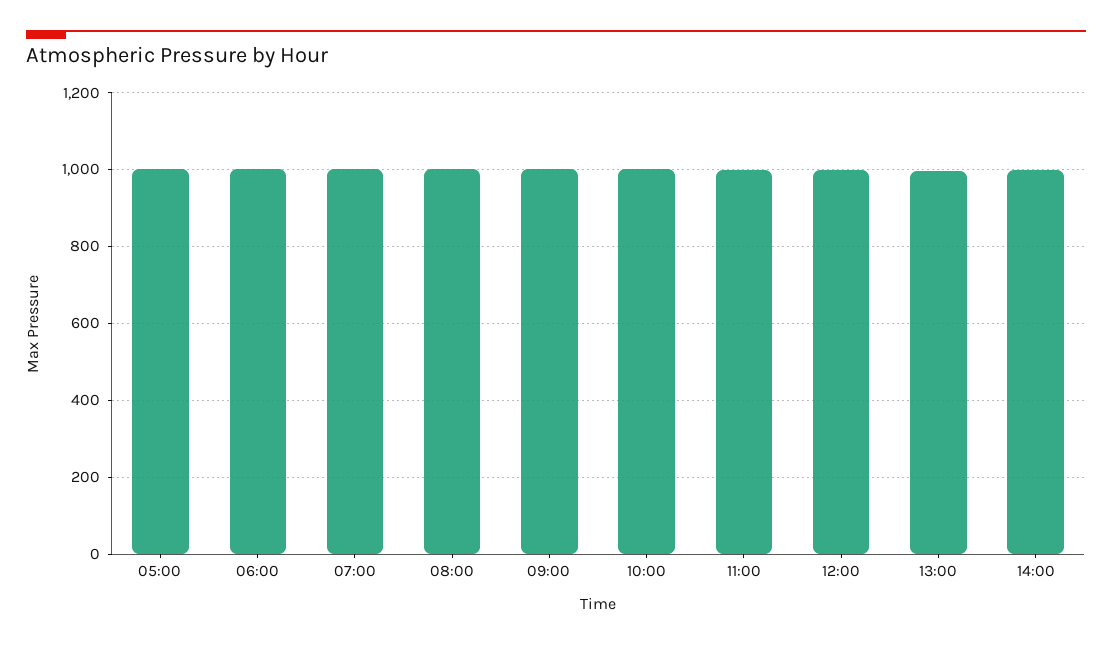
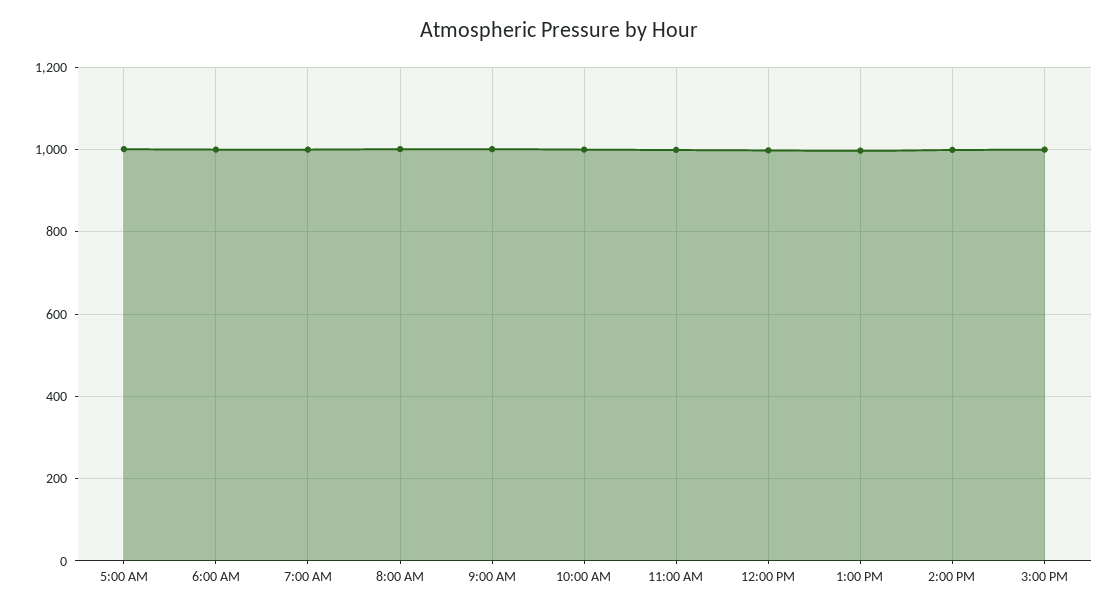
3:00 PM: none -> 1000

